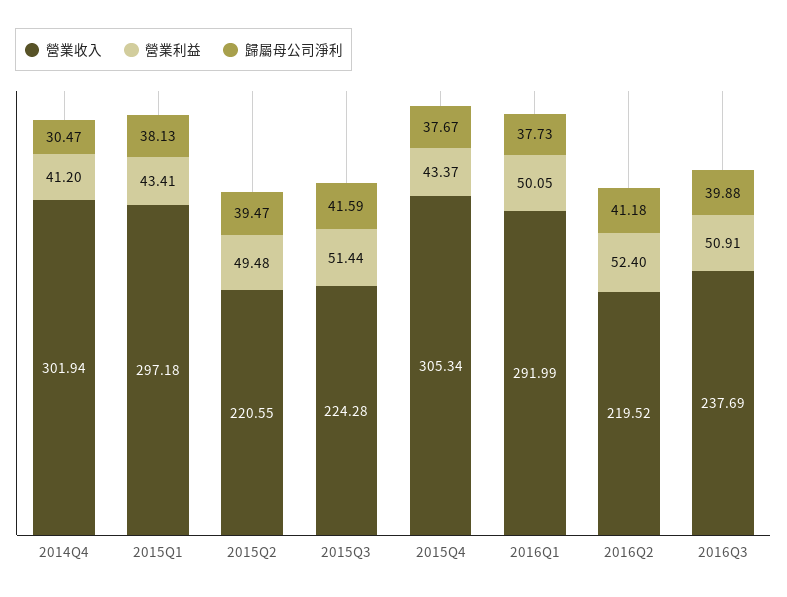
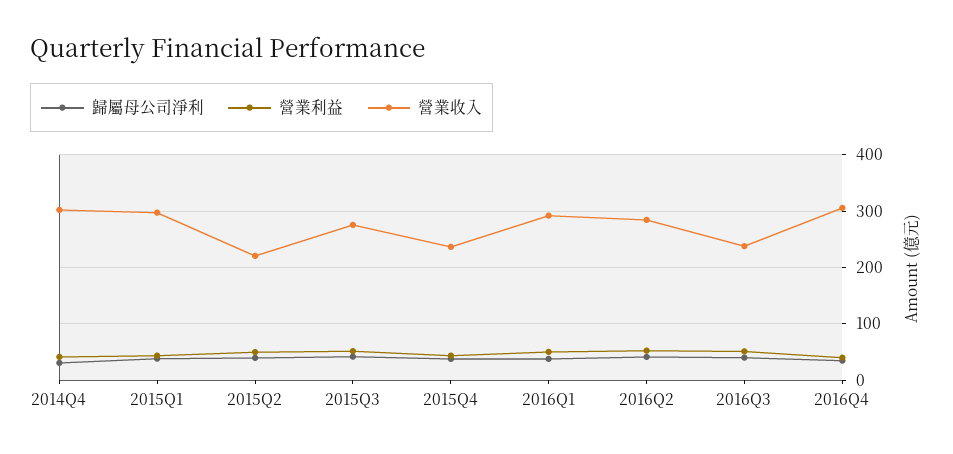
營業收入, 2015Q3: 224.28 -> 280
營業收入, 2015Q4: 305.34 -> 240
營業收入, 2016Q2: 219.52 -> 280
歸屬母公司淨利, 2016Q4: none -> 40
營業利益, 2016Q4: none -> 40
營業收入, 2016Q4: none -> 300

